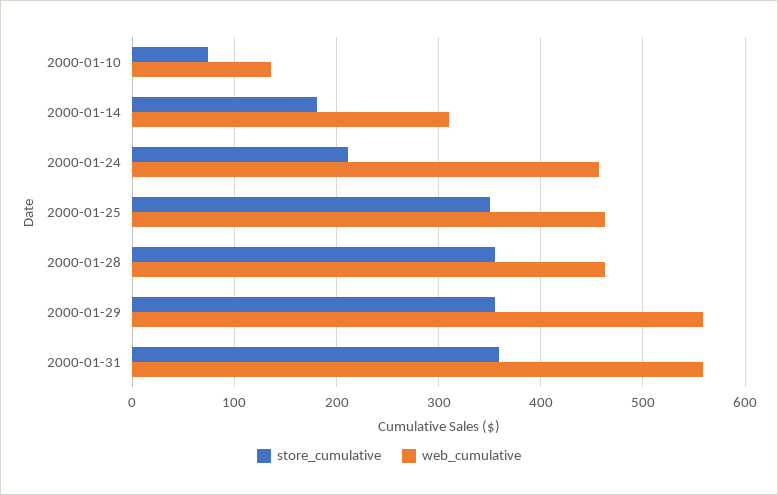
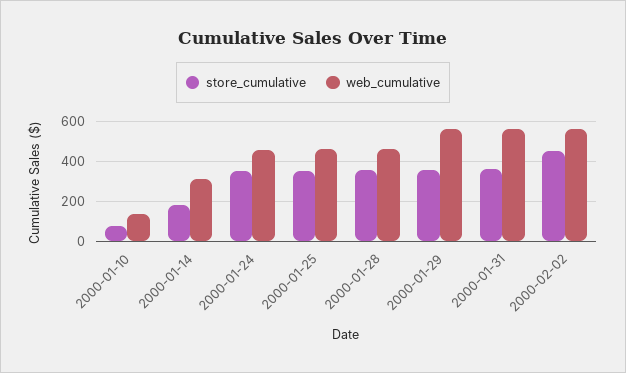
store_cumulative, 2000-01-24: 210 -> 350
store_cumulative, 2000-02-02: none -> 450
web_cumulative, 2000-02-02: none -> 550

